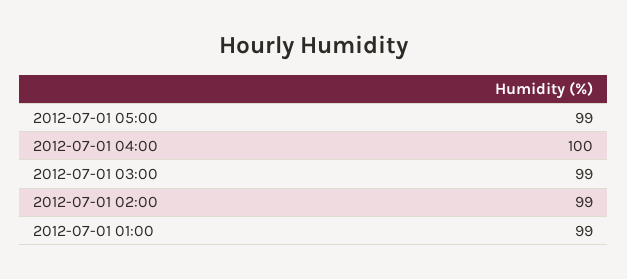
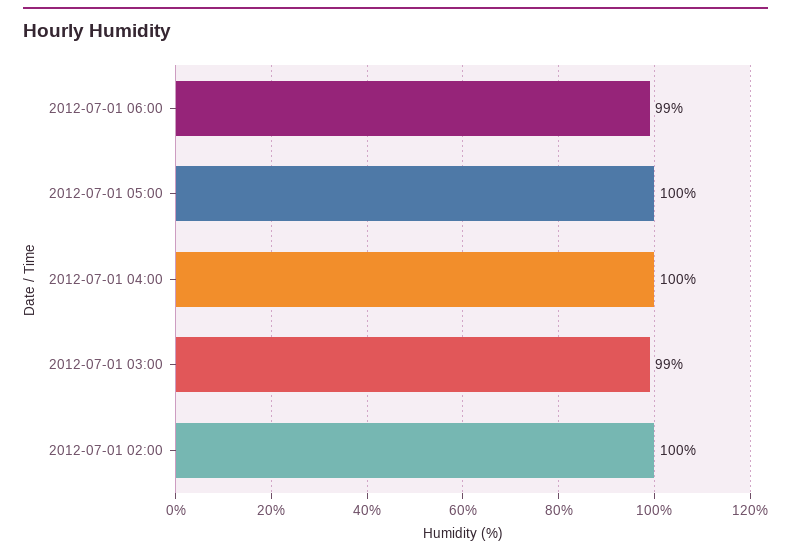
2012-07-01 05:00: 99 -> 100
2012-07-01 02:00: 99 -> 100
2012-07-01 01:00: 99 -> none
2012-07-01 06:00: none -> 99

